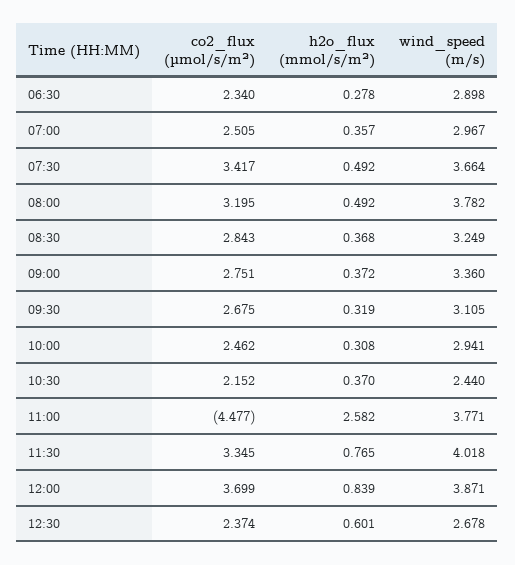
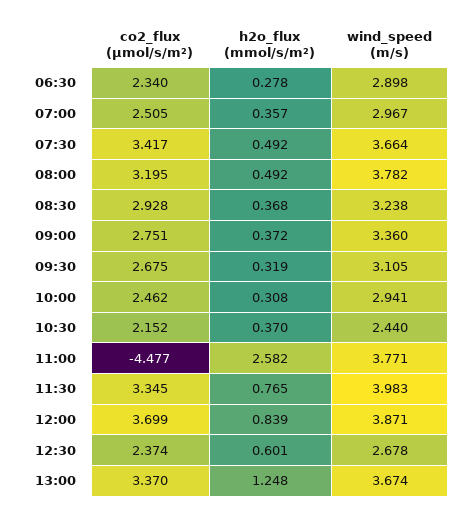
co2_flux (µmol/s/m²), 08:30: 2.843 -> 2.928
wind_speed (m/s), 08:30: 3.249 -> 3.238
wind_speed (m/s), 11:30: 4.018 -> 3.983
co2_flux (µmol/s/m²), 13:00: none -> 3.37
h2o_flux (mmol/s/m²), 13:00: none -> 1.248
wind_speed (m/s), 13:00: none -> 3.674

